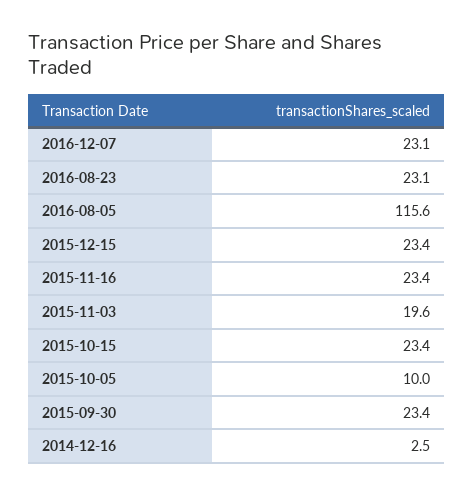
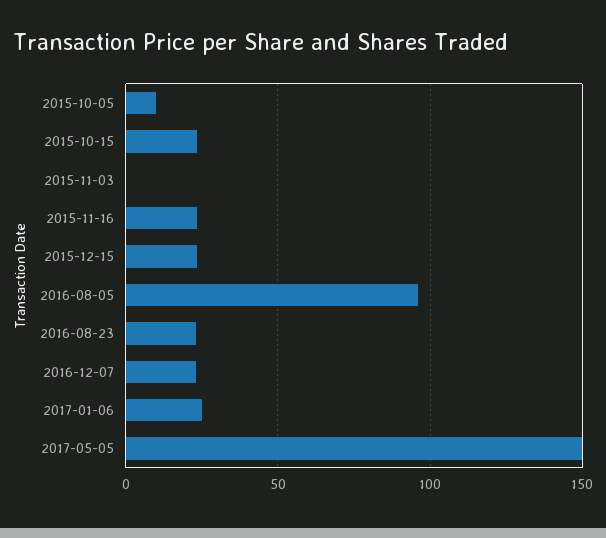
2016-08-05: 115.6 -> 95
2015-11-03: 19.6 -> 0
2015-09-30: 23.4 -> none
2014-12-16: 2.5 -> none
2017-01-06: none -> 25
2017-05-05: none -> 150

